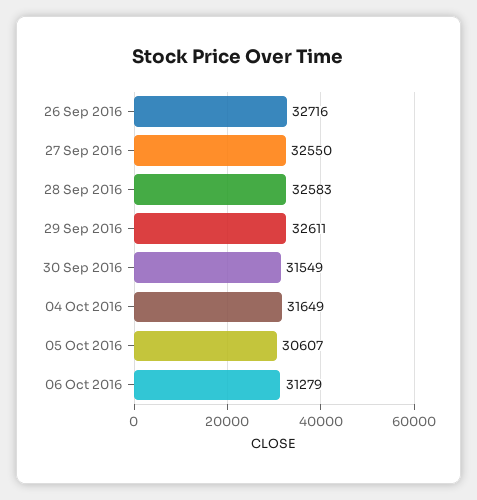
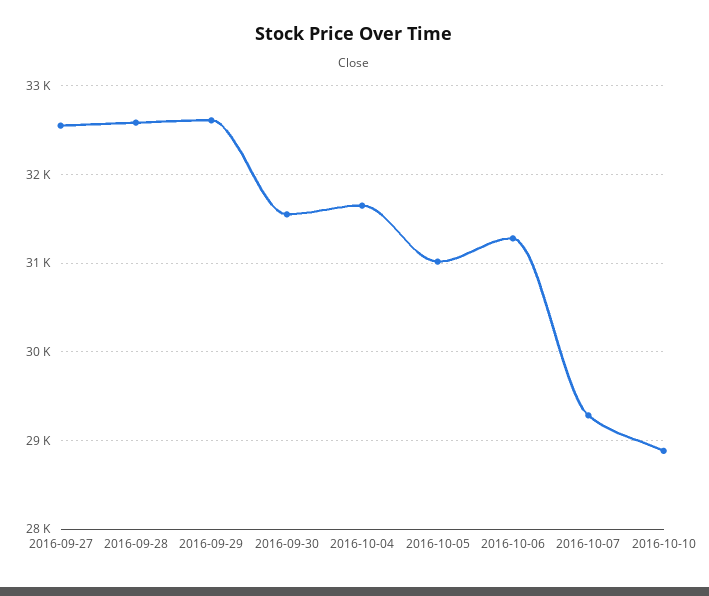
26 Sep 2016: 32716 -> none
05 Oct 2016: 30607 -> 31000
2016-10-07: none -> 29300
2016-10-10: none -> 28900

